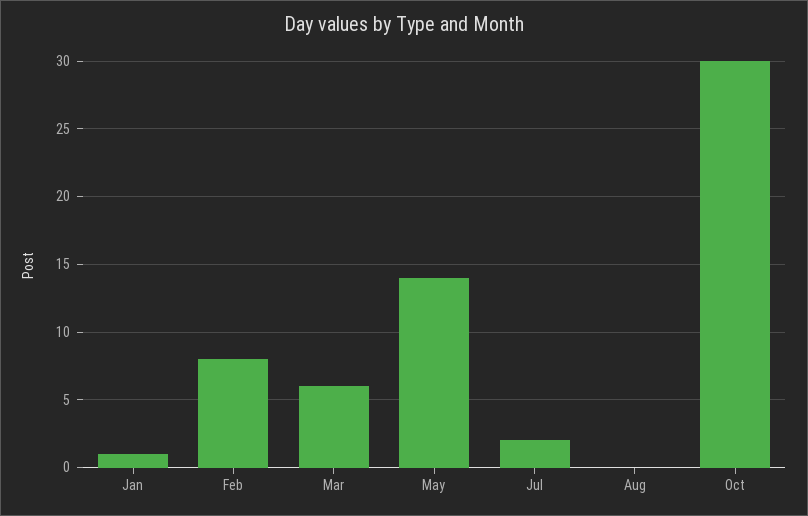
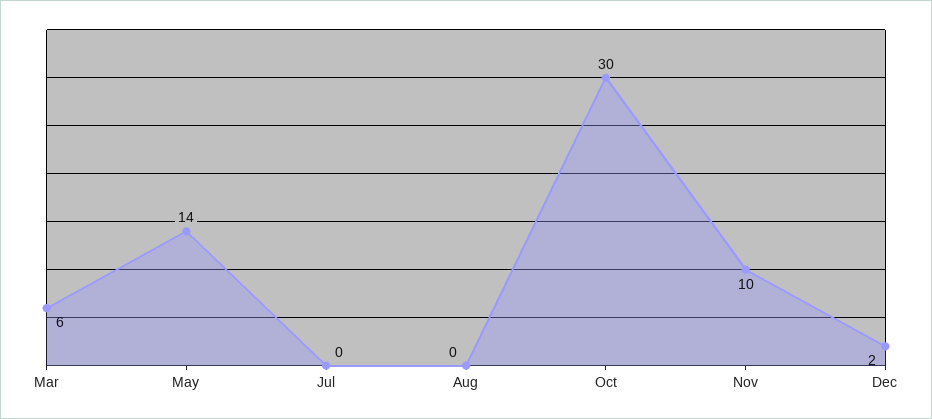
Jan: 1 -> none
Feb: 8 -> none
Jul: 2 -> 0
Nov: none -> 10
Dec: none -> 2

